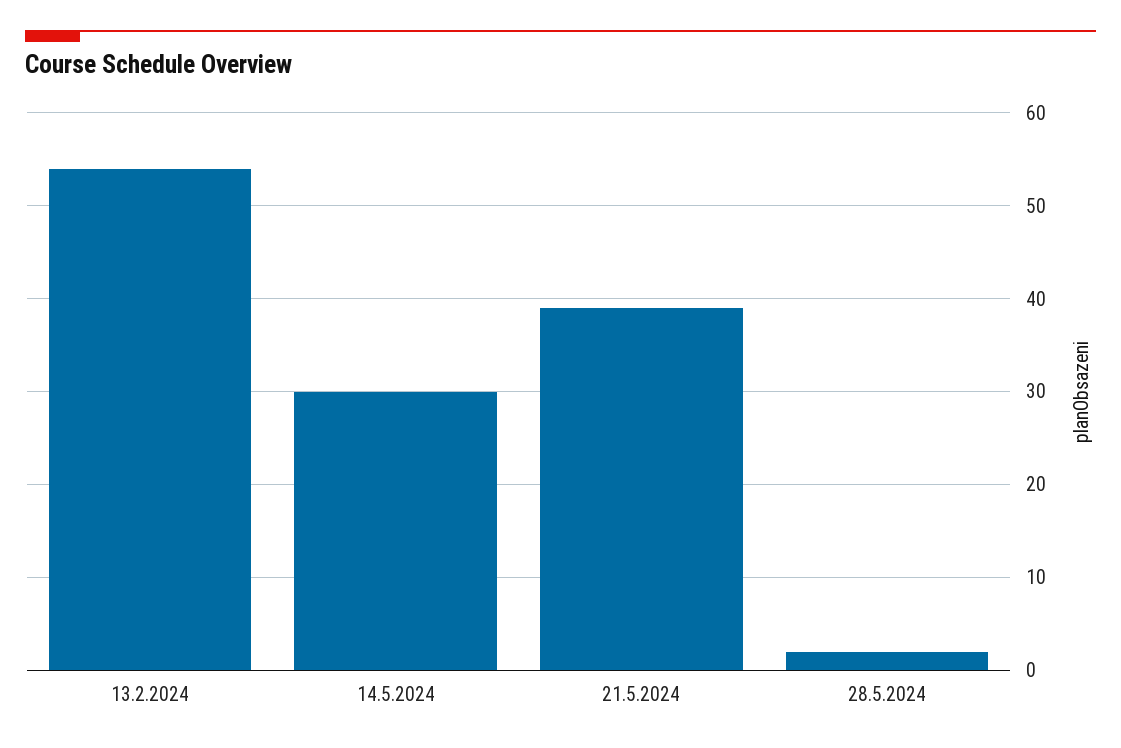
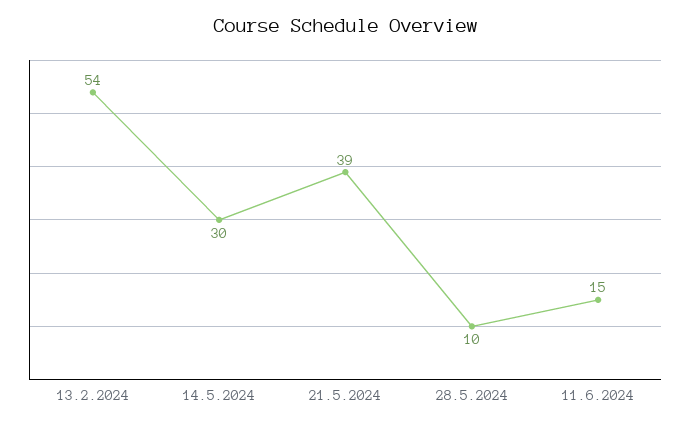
28.5.2024: 2 -> 10
11.6.2024: none -> 15

